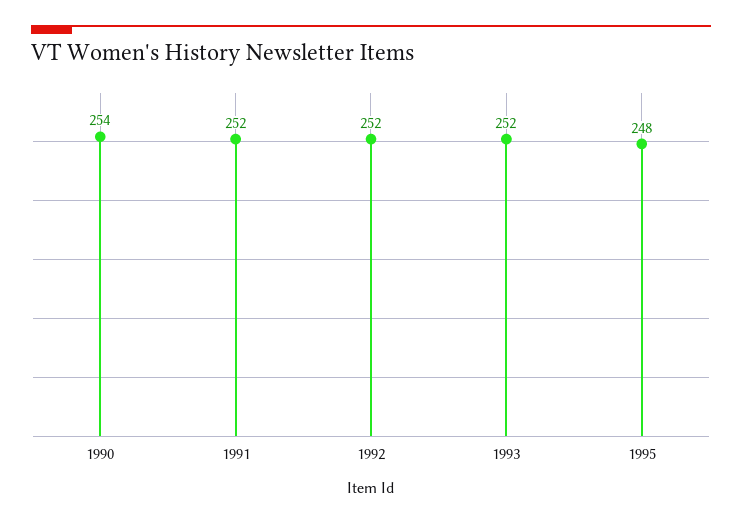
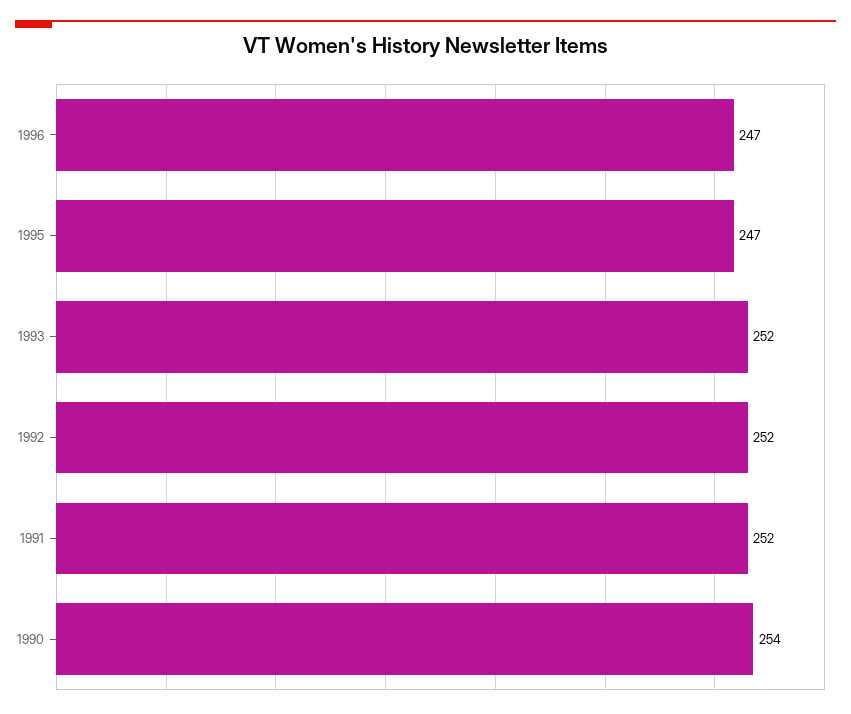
1995: 248 -> 247
1996: none -> 247

